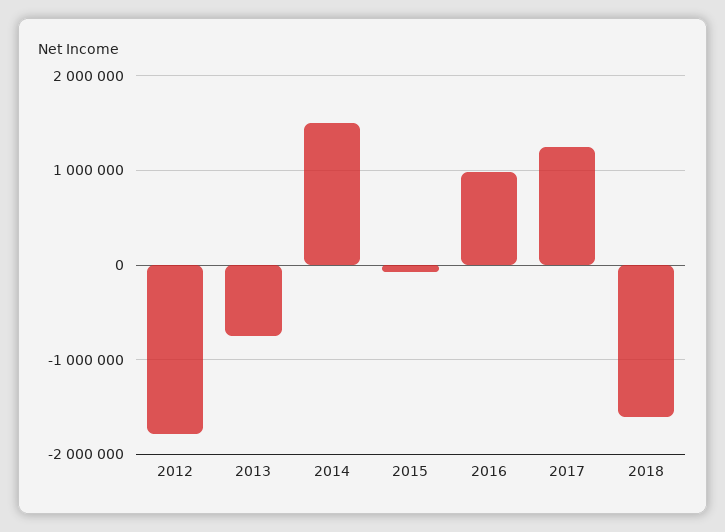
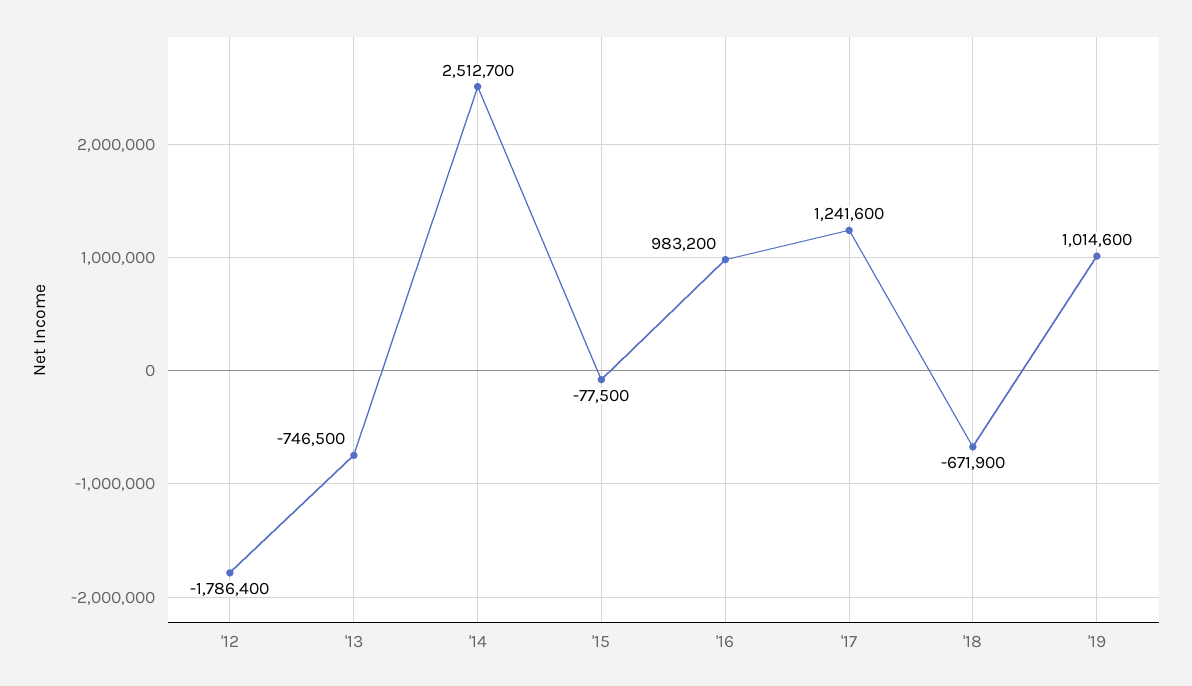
2014: 1500000 -> 2512700
2018: -1600000 -> -671900
'19: none -> 1014600

